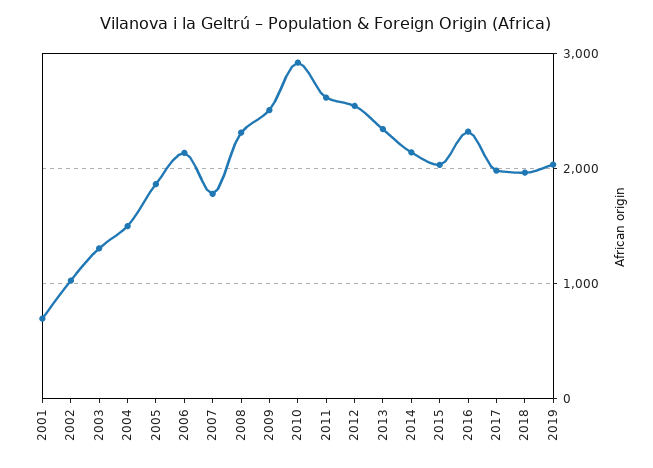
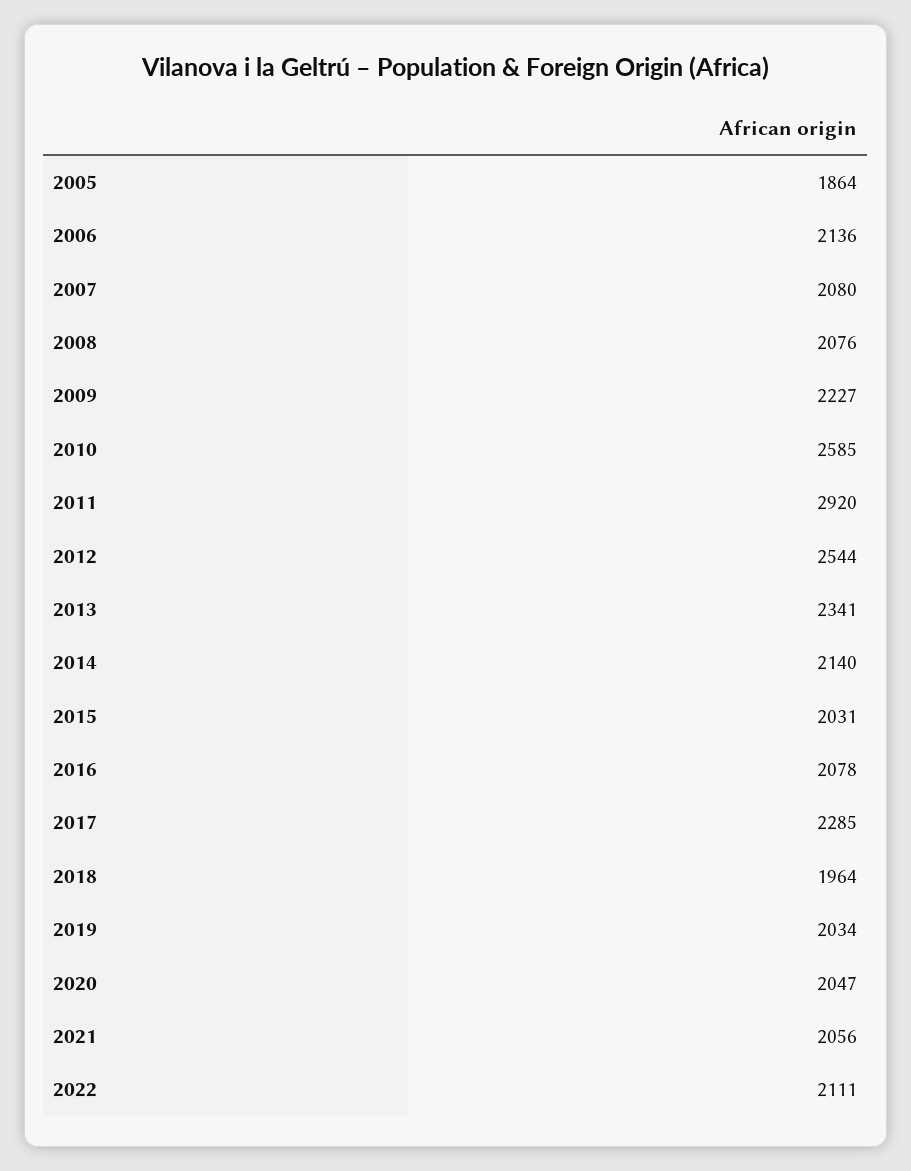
2001: 700 -> none
2002: 1000 -> none
2003: 1300 -> none
2004: 1500 -> none
2007: 1800 -> 2080
2008: 2300 -> 2076
2009: 2500 -> 2227
2010: 2900 -> 2585
2011: 2600 -> 2920
2016: 2300 -> 2078
2017: 2000 -> 2285
2020: none -> 2047
2021: none -> 2056
2022: none -> 2111

